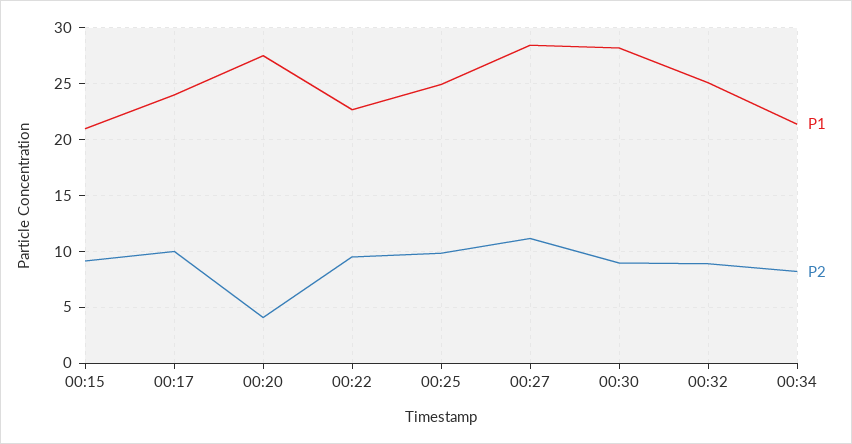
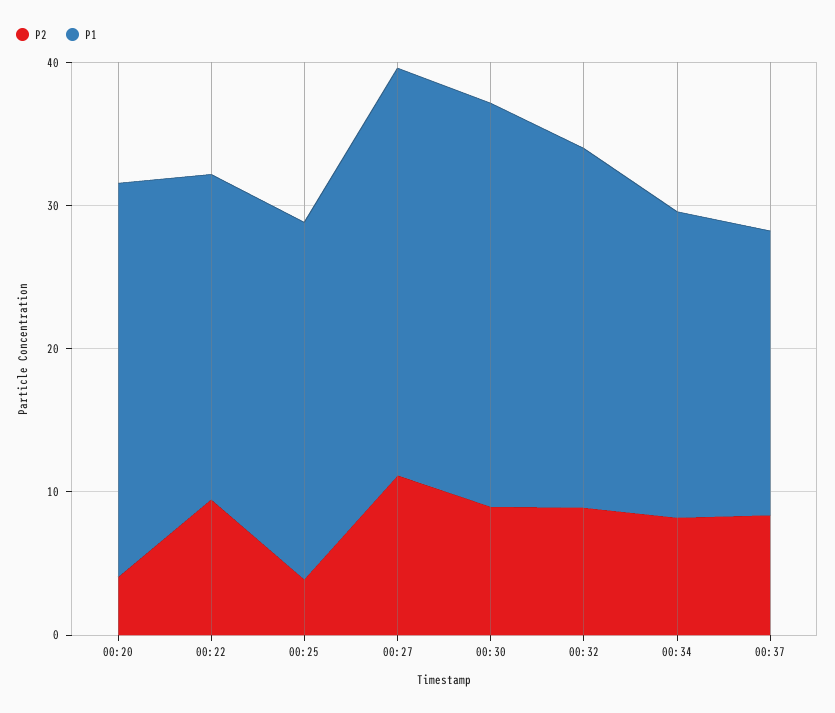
P1, 00:15: 21 -> none
P2, 00:15: 9 -> none
P1, 00:17: 24 -> none
P2, 00:17: 10 -> none
P2, 00:25: 10 -> 4
P2, 00:37: none -> 8
P1, 00:37: none -> 20

